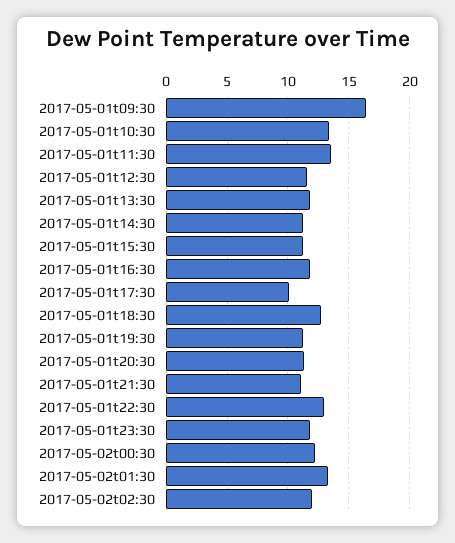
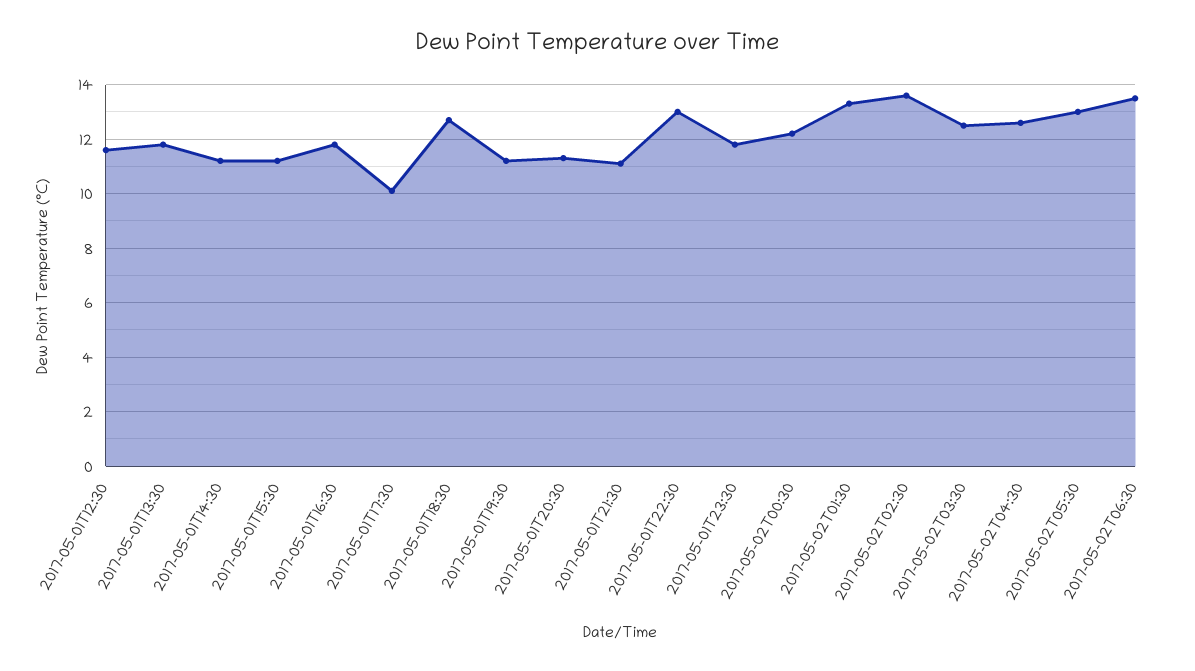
2017-05-01t09:30: 16.5 -> none
2017-05-01t10:30: 13.5 -> none
2017-05-01t11:30: 13.5 -> none
2017-05-02t02:30: 12 -> 13.5
2017-05-02T03:30: none -> 12.5
2017-05-02T04:30: none -> 12.5
2017-05-02T05:30: none -> 13
2017-05-02T06:30: none -> 13.5

